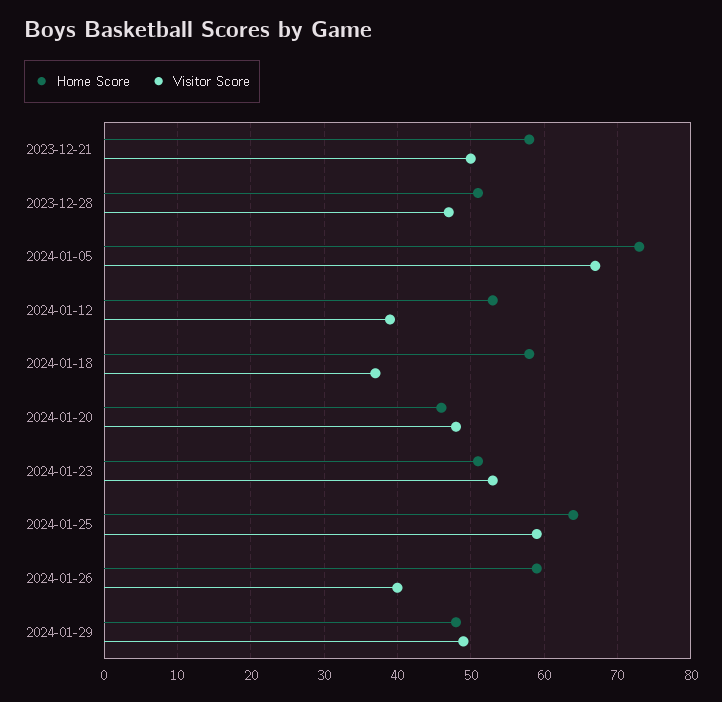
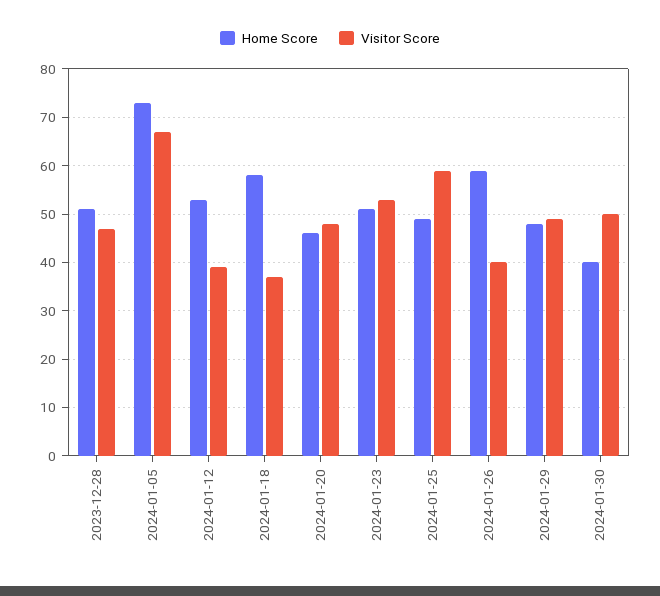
Home Score, 2023-12-21: 58 -> none
Visitor Score, 2023-12-21: 50 -> none
Home Score, 2024-01-25: 64 -> 50
Home Score, 2024-01-30: none -> 40
Visitor Score, 2024-01-30: none -> 50

